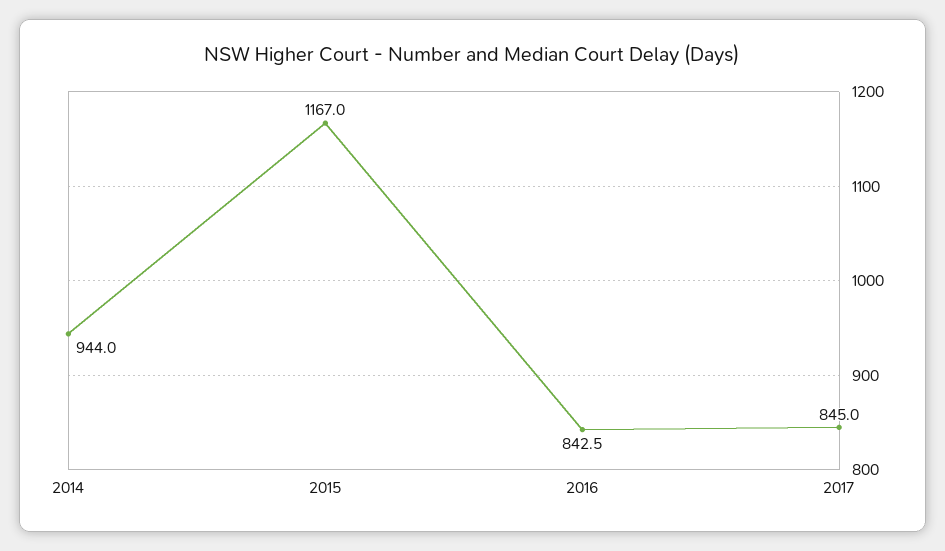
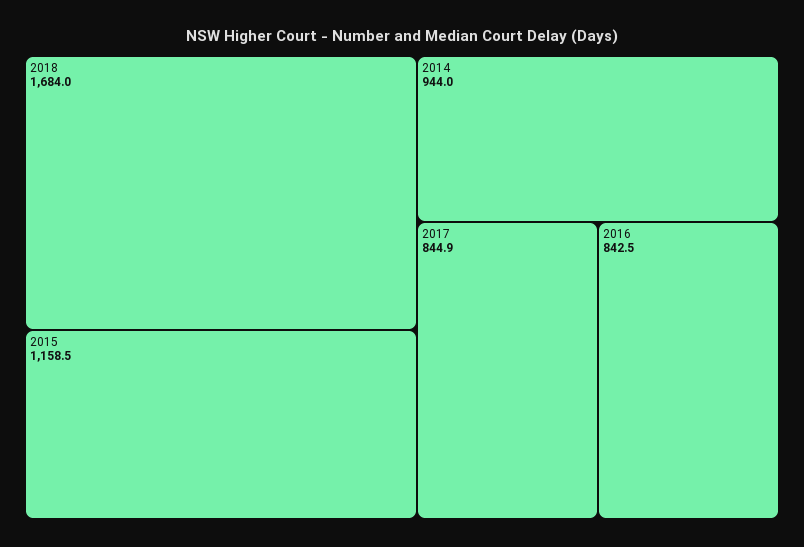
2015: 1167 -> 1158.5
2017: 845 -> 844.9
2018: none -> 1684

